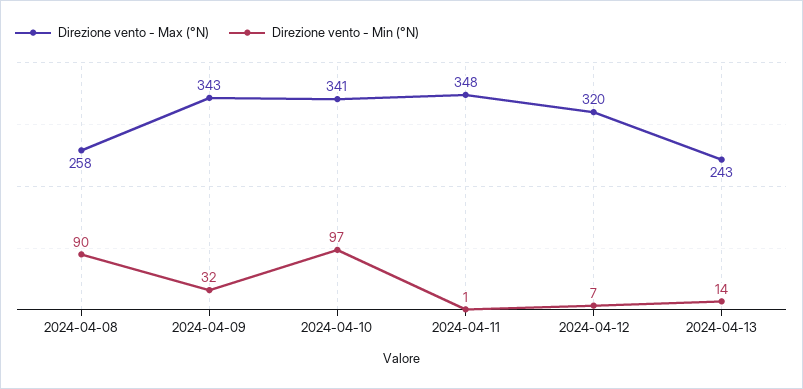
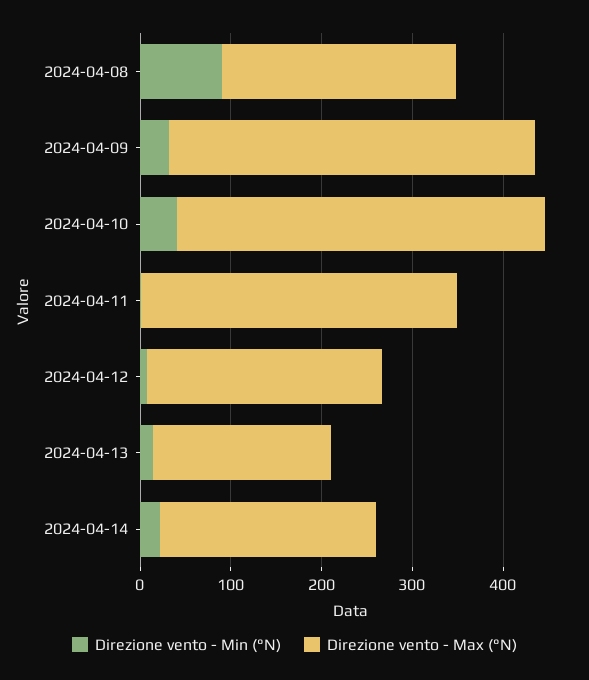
Direzione vento - Max (°N), 2024-04-09: 343 -> 400
Direzione vento - Max (°N), 2024-04-10: 341 -> 400
Direzione vento - Min (°N), 2024-04-10: 97 -> 40
Direzione vento - Max (°N), 2024-04-12: 320 -> 260
Direzione vento - Max (°N), 2024-04-13: 243 -> 200
Direzione vento - Min (°N), 2024-04-14: none -> 20
Direzione vento - Max (°N), 2024-04-14: none -> 240

